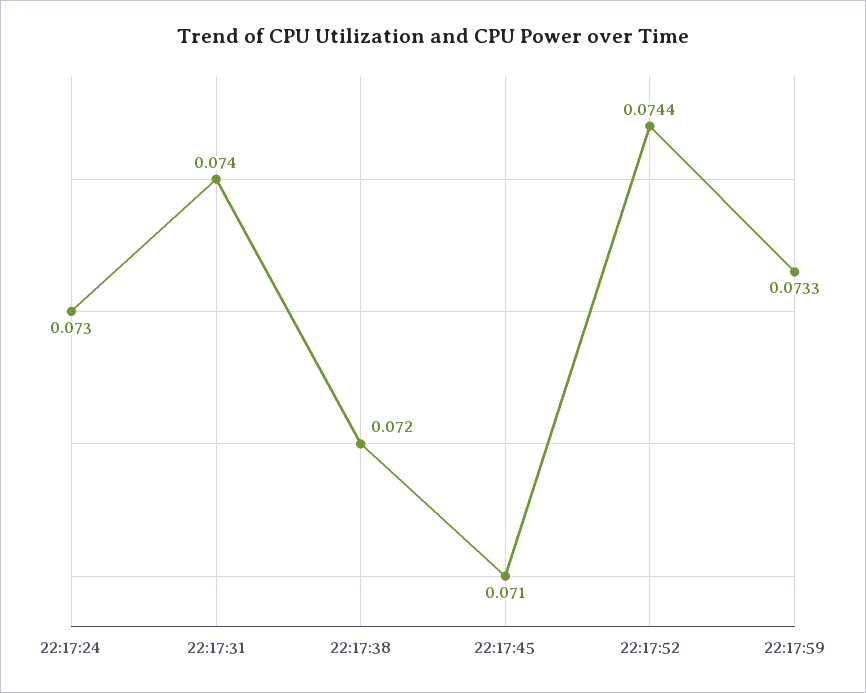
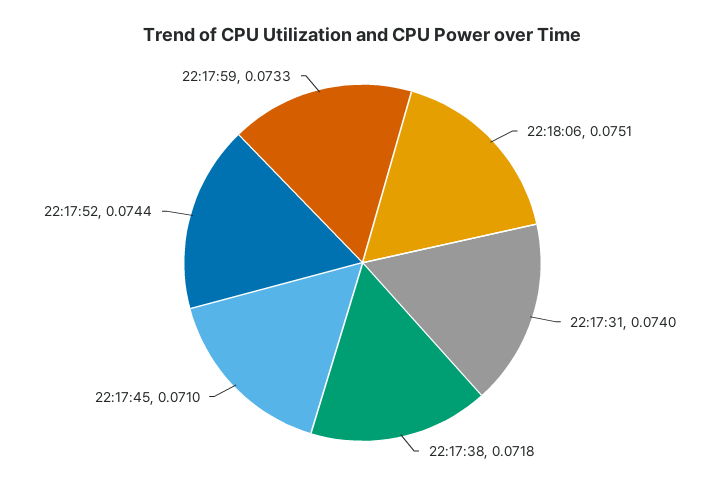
22:17:24: 0.073 -> none
22:17:38: 0.072 -> 0.0718
22:18:06: none -> 0.0751

